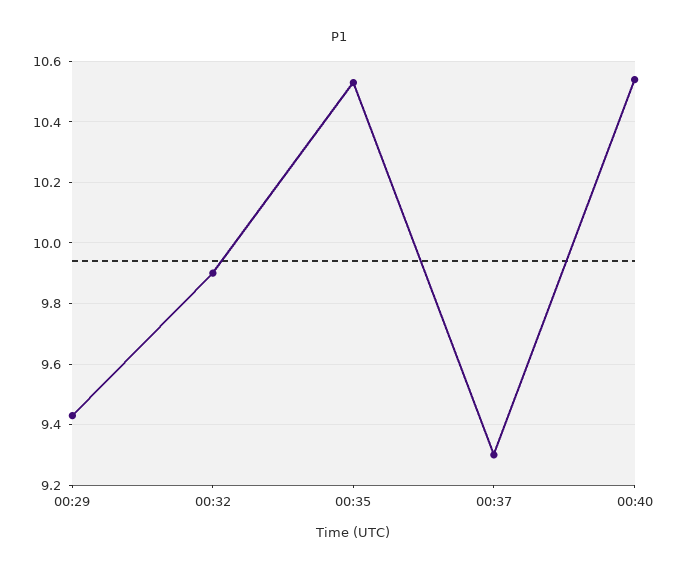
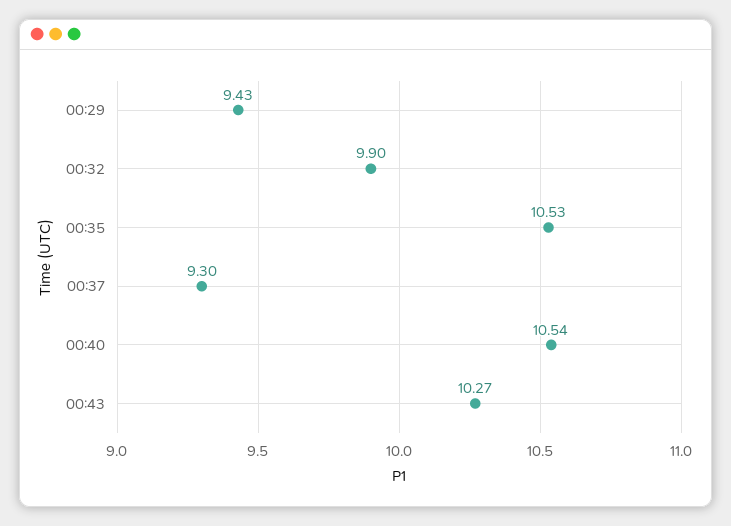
00:43: none -> 10.27

